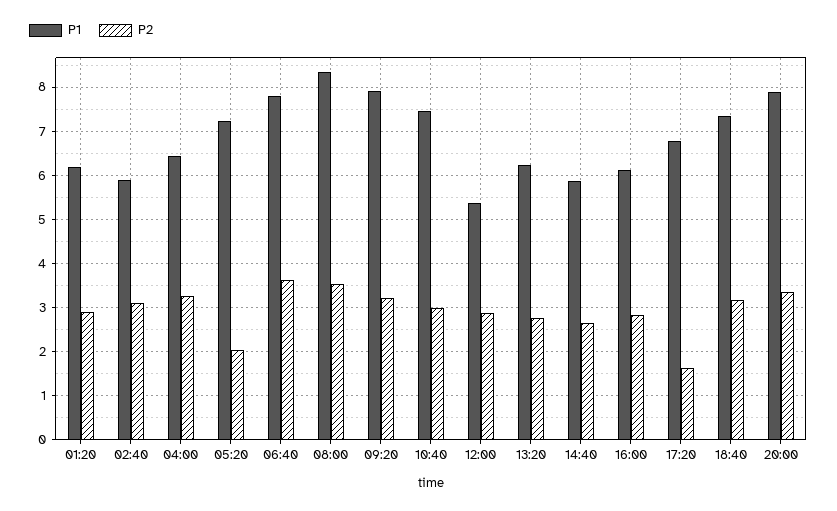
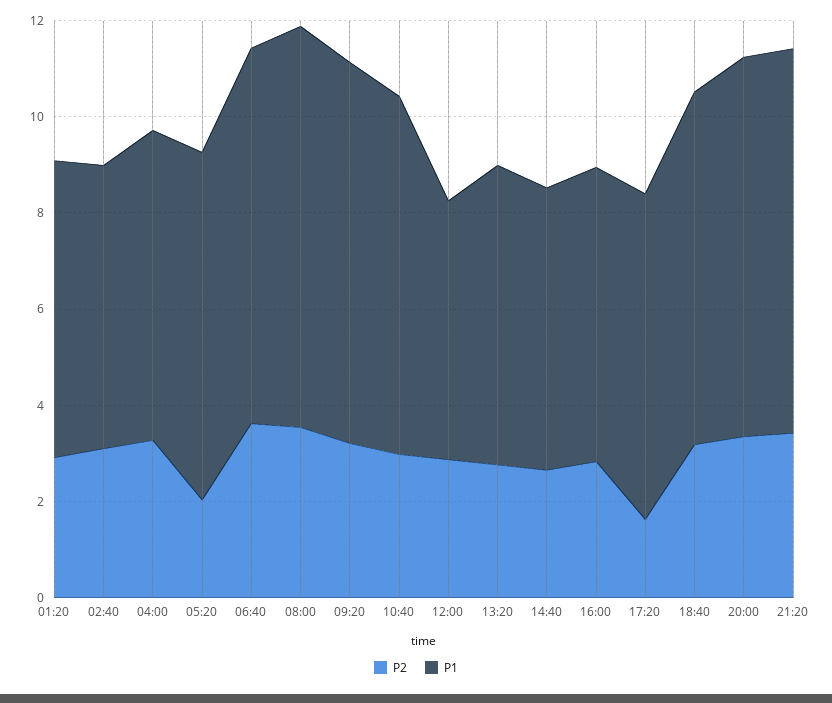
P2, 21:20: none -> 3.5
P1, 21:20: none -> 8

